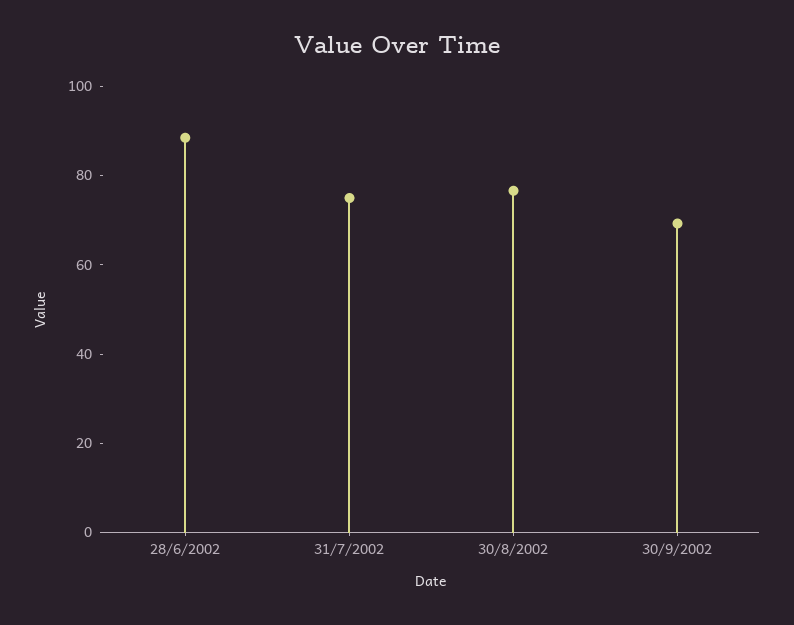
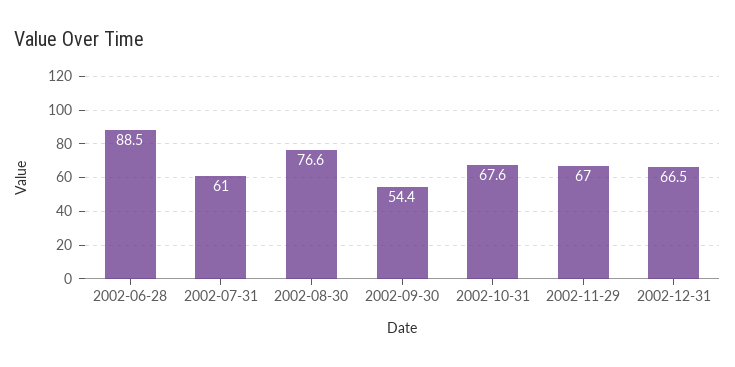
31/7/2002: 75 -> 61
30/9/2002: 70 -> 54.4
2002-10-31: none -> 67.6
2002-11-29: none -> 67
2002-12-31: none -> 66.5

